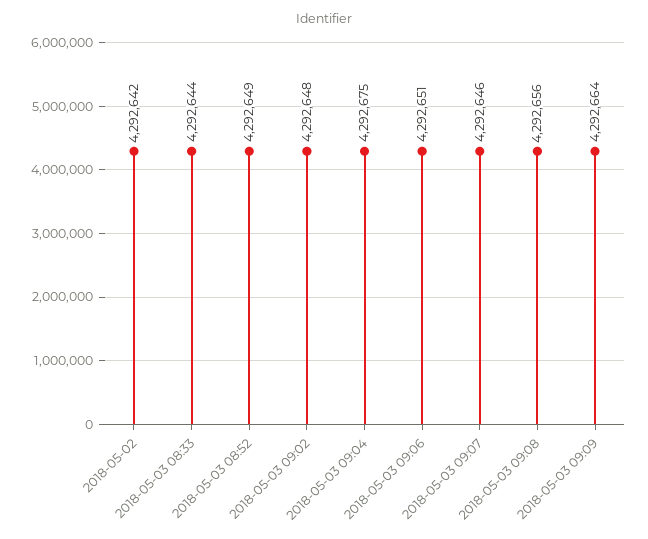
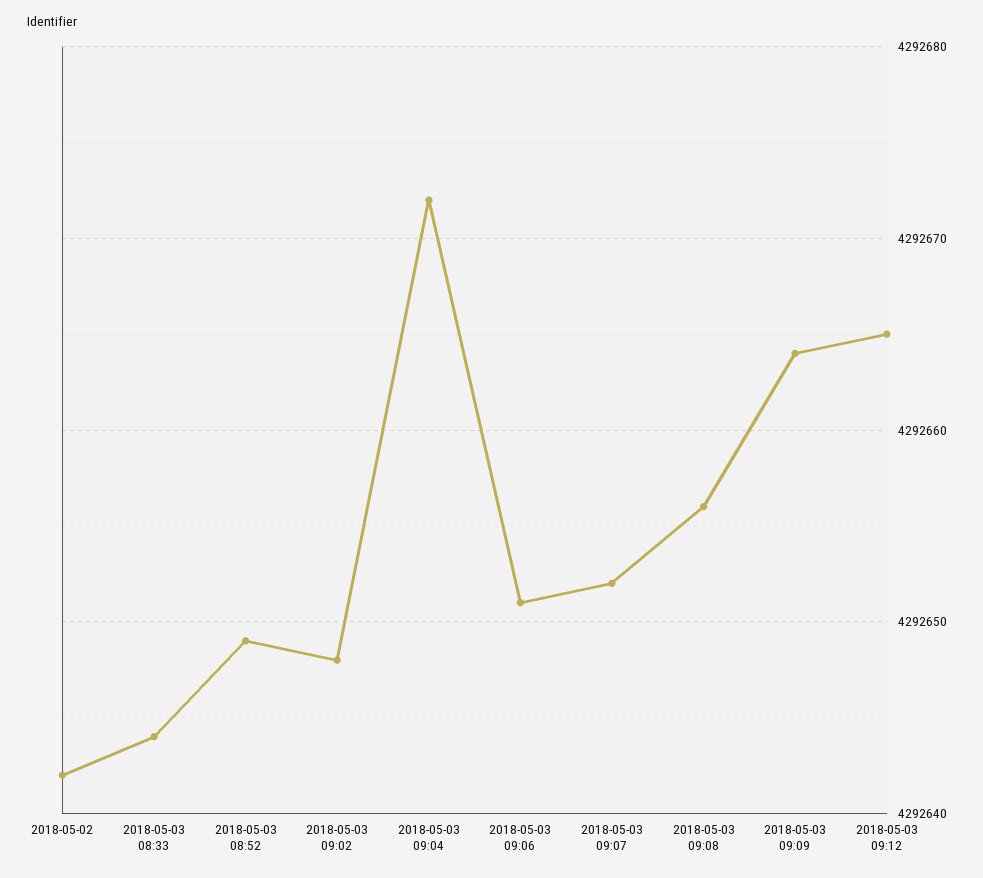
2018-05-03 09:04: 4292675 -> 4292672
2018-05-03 09:07: 4292646 -> 4292652
2018-05-03 09:12: none -> 4292665

